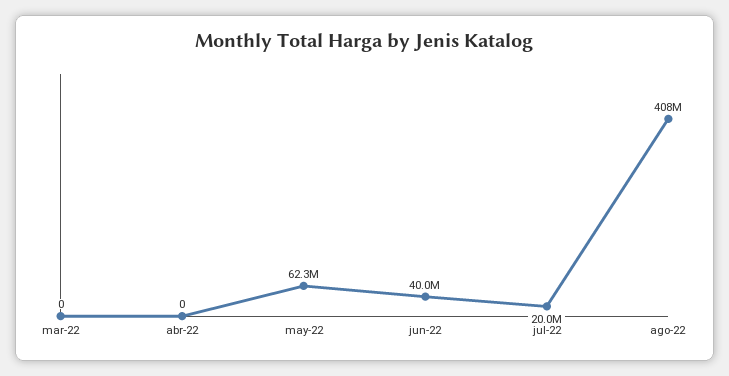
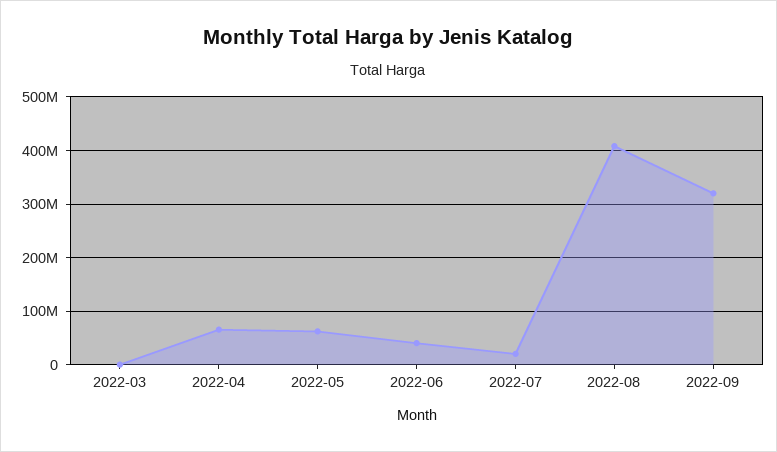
abr-22: 0 -> 60000000
2022-09: none -> 320000000

